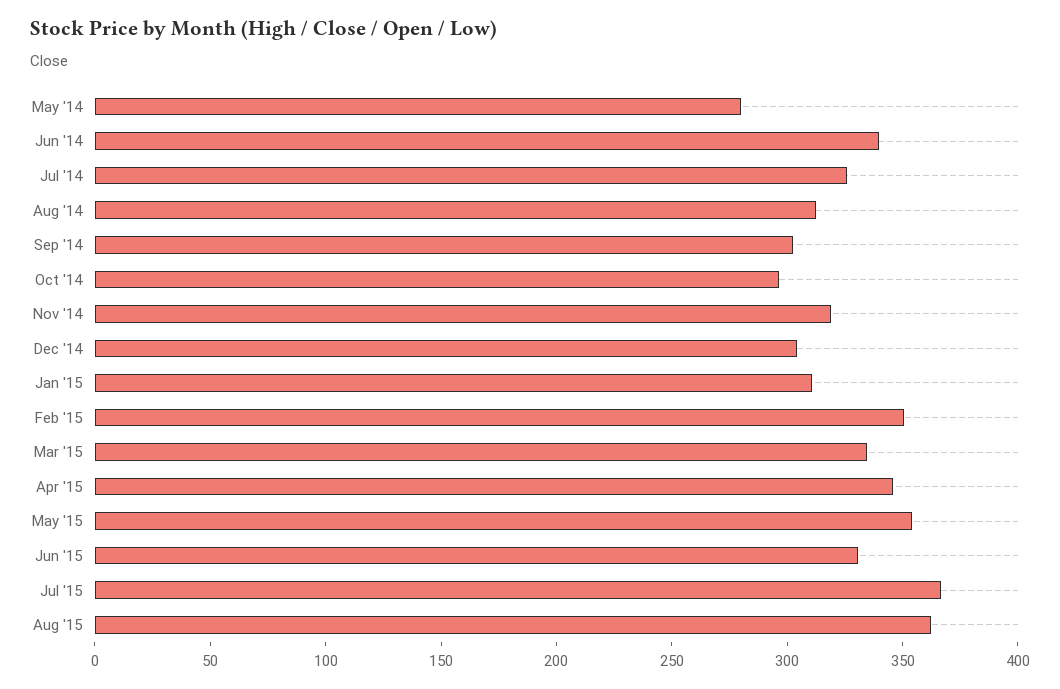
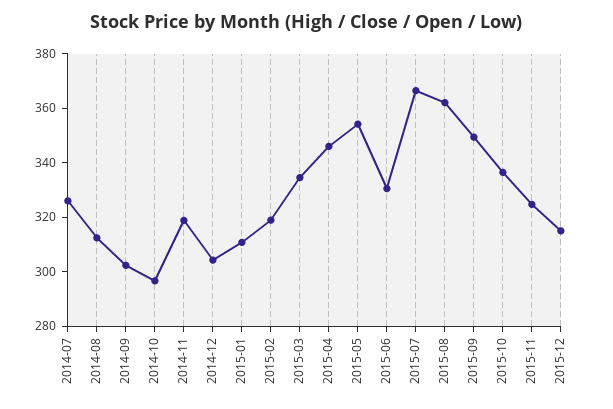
May '14: 280 -> none
Jun '14: 340 -> none
Feb '15: 350 -> 320
2015-09: none -> 350
2015-10: none -> 335
2015-11: none -> 325
2015-12: none -> 315

